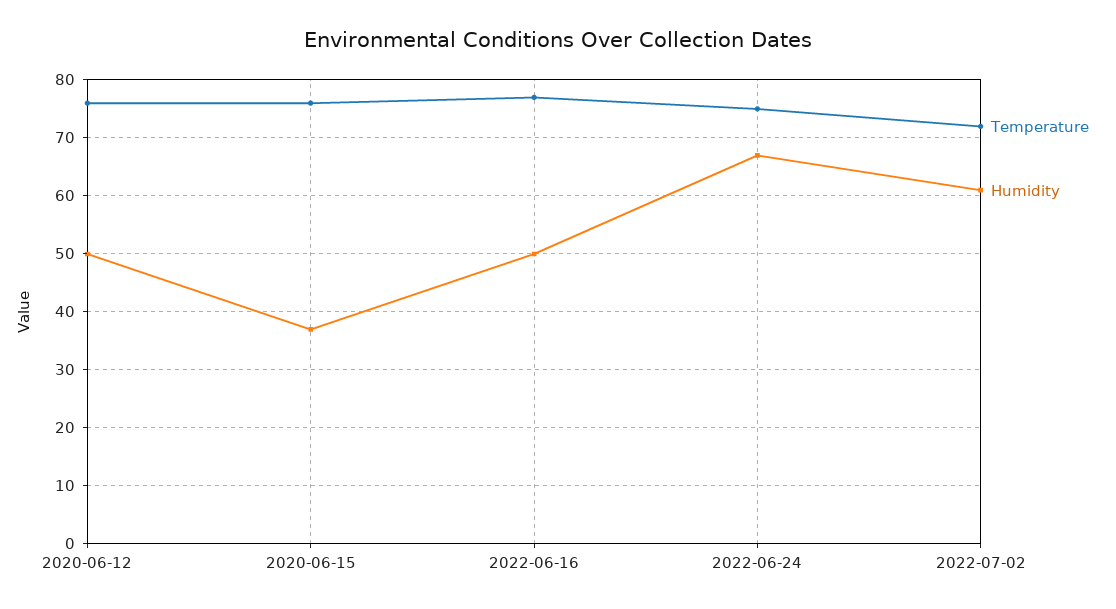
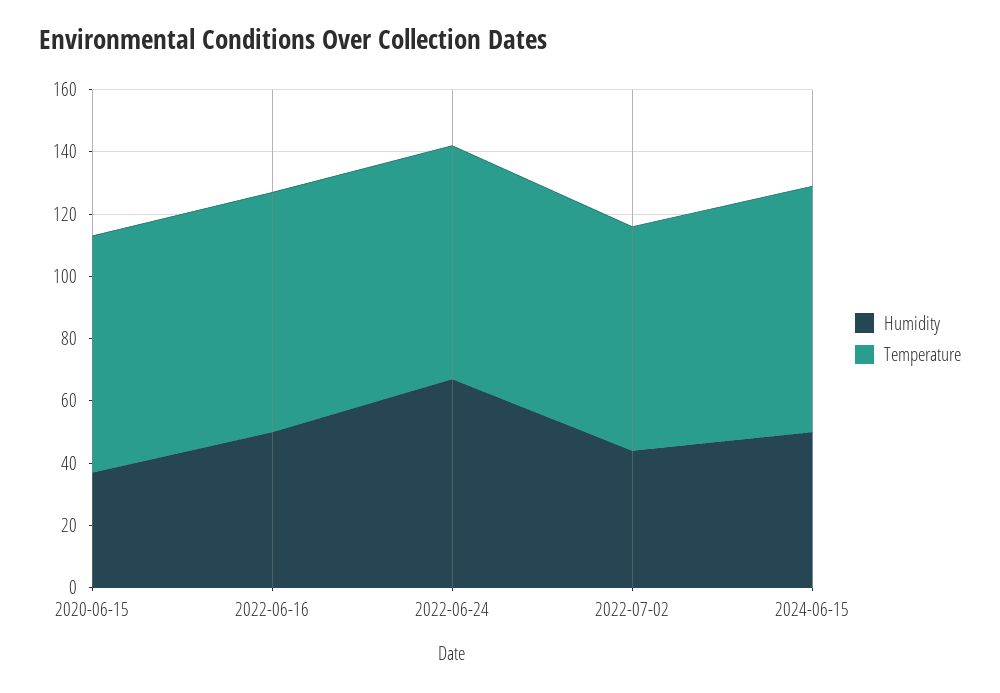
Temperature, 2020-06-12: 75 -> none
Humidity, 2020-06-12: 50 -> none
Humidity, 2022-07-02: 60 -> 45
Humidity, 2024-06-15: none -> 50
Temperature, 2024-06-15: none -> 80

